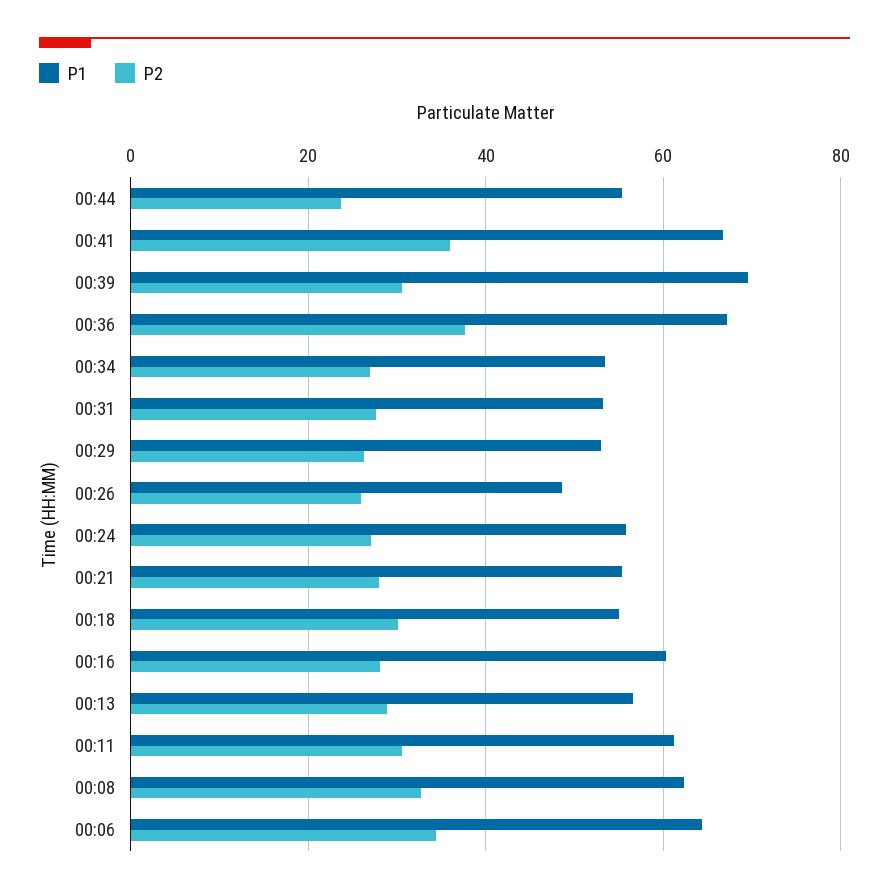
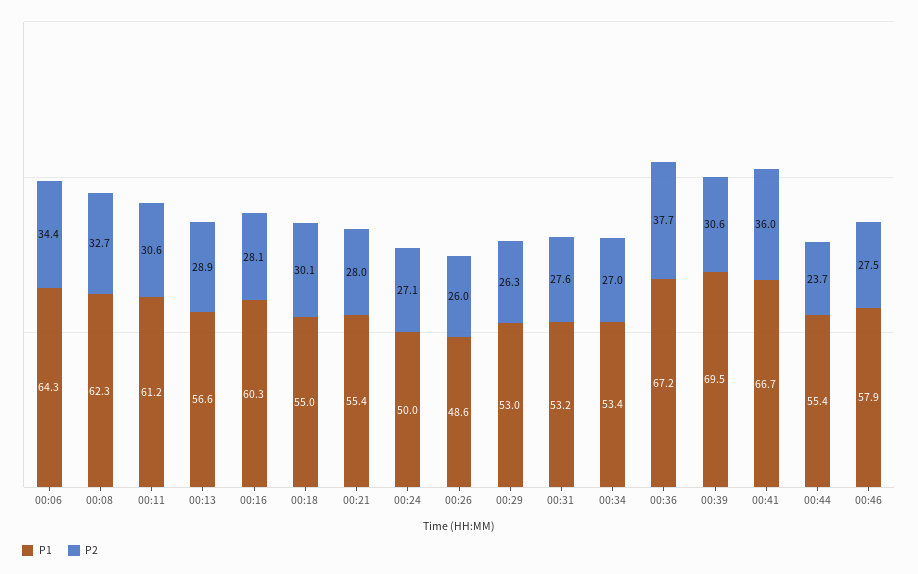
P1, 00:24: 56 -> 50
P1, 00:46: none -> 57.9
P2, 00:46: none -> 27.5

